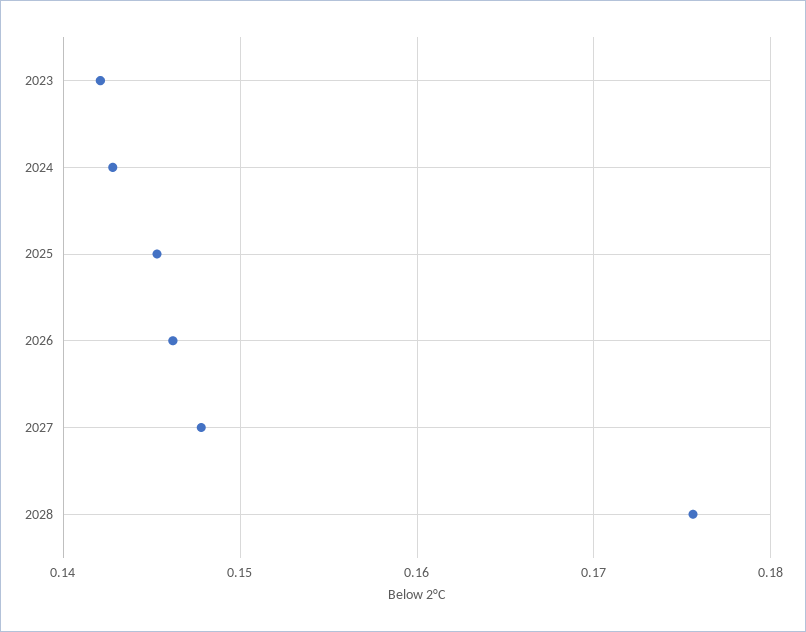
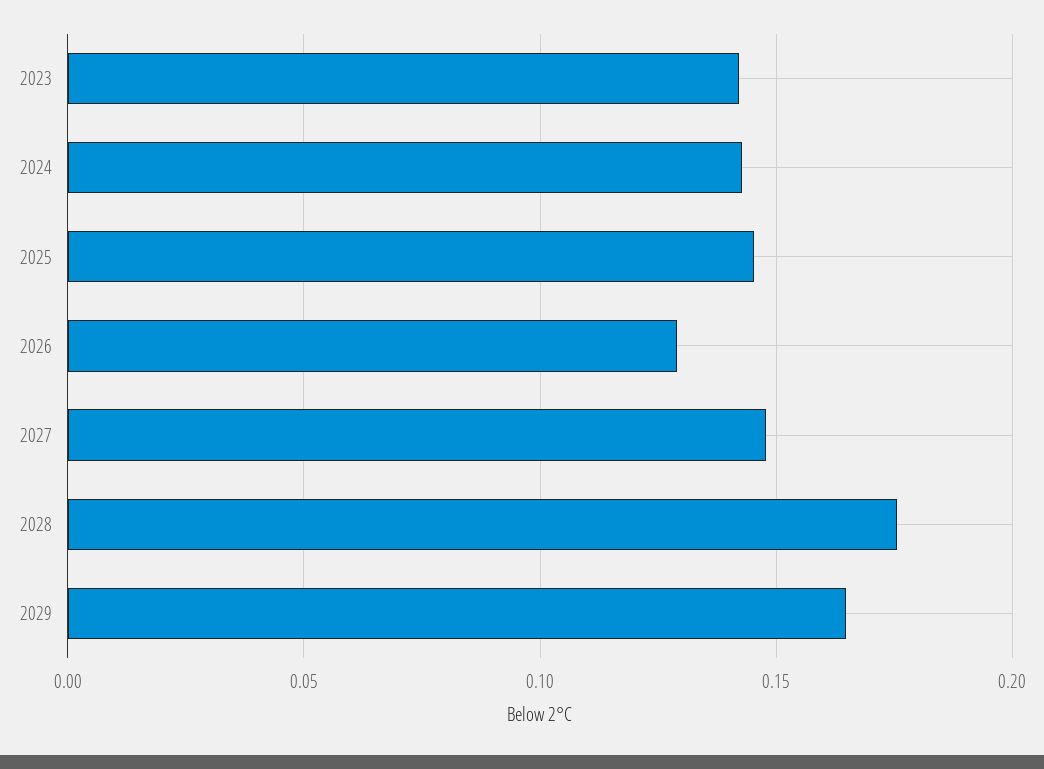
2026: 0.146 -> 0.13
2029: none -> 0.165

